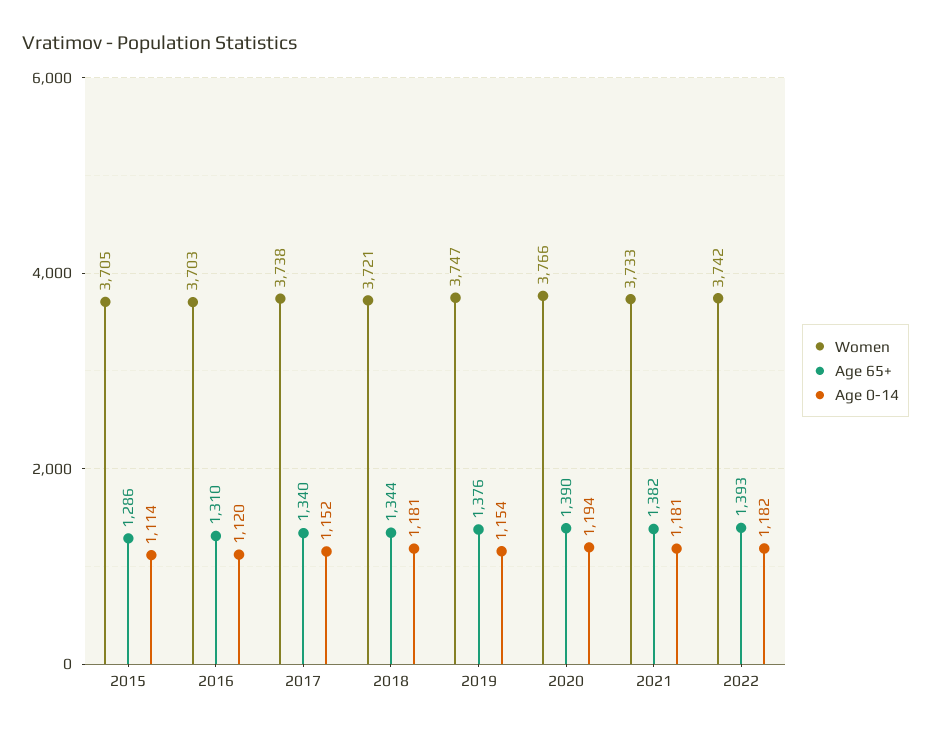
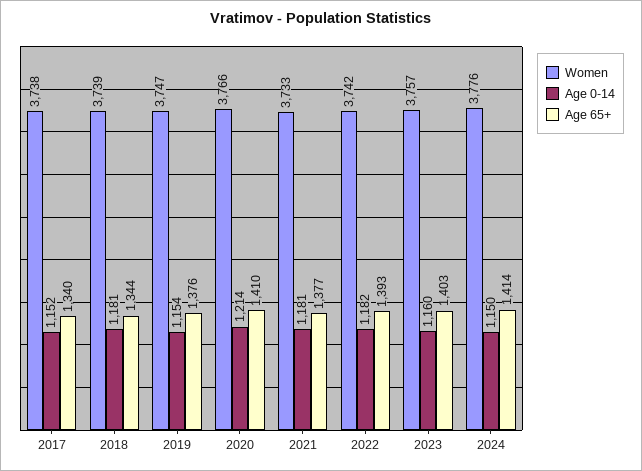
Women, 2015: 3705 -> none
Age 65+, 2015: 1286 -> none
Age 0-14, 2015: 1114 -> none
Women, 2016: 3703 -> none
Age 65+, 2016: 1310 -> none
Age 0-14, 2016: 1120 -> none
Women, 2018: 3721 -> 3739
Age 65+, 2020: 1390 -> 1410
Age 0-14, 2020: 1194 -> 1214
Age 65+, 2021: 1382 -> 1377
Women, 2023: none -> 3757
Age 0-14, 2023: none -> 1160
Age 65+, 2023: none -> 1403
Women, 2024: none -> 3776
Age 0-14, 2024: none -> 1150
Age 65+, 2024: none -> 1414

